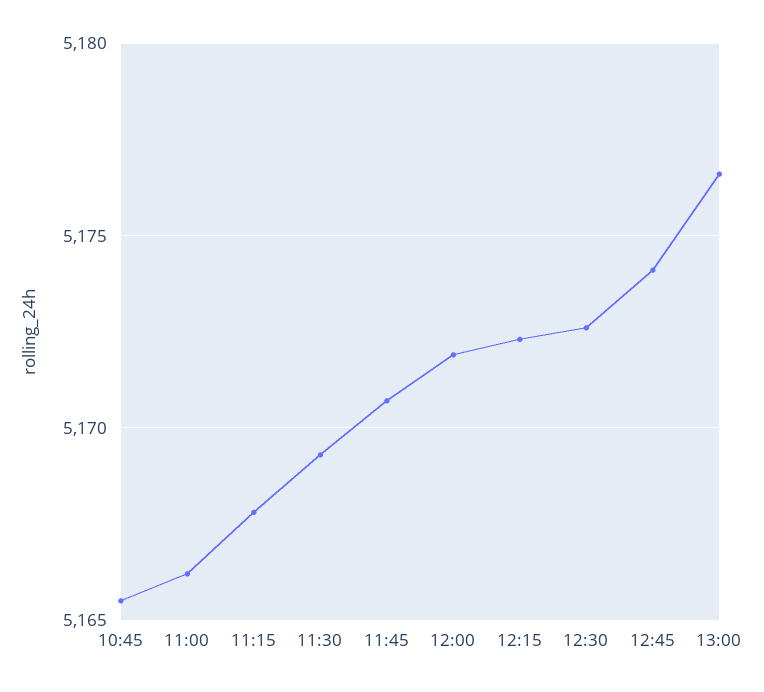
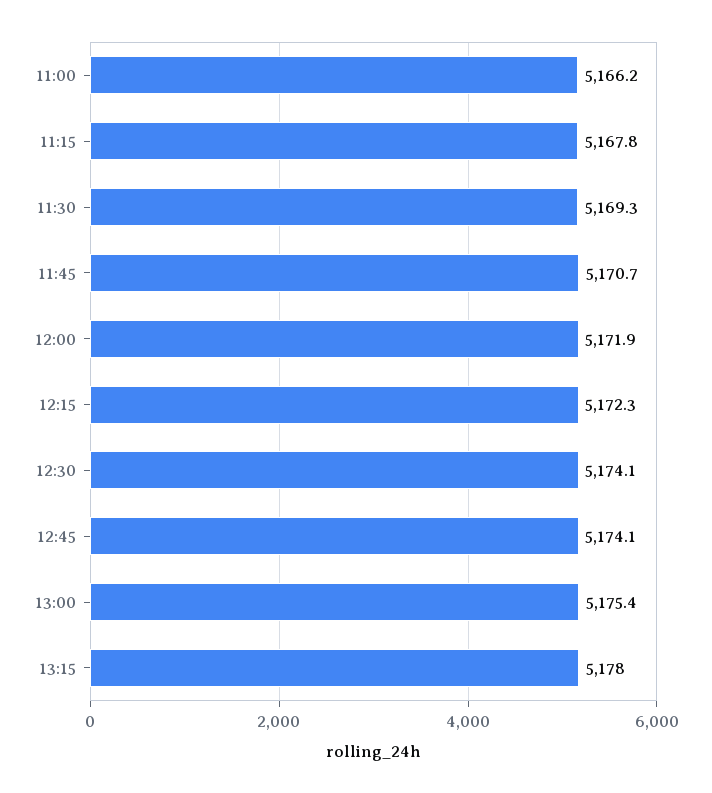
10:45: 5165.5 -> none
12:30: 5172.5 -> 5174.1
13:00: 5176.5 -> 5175.4
13:15: none -> 5178

